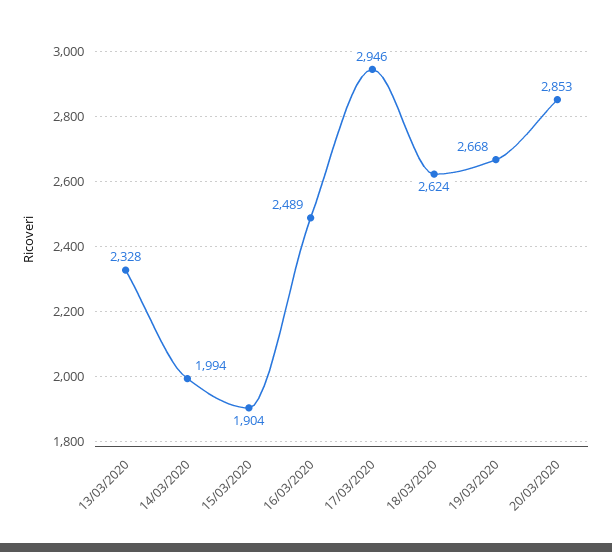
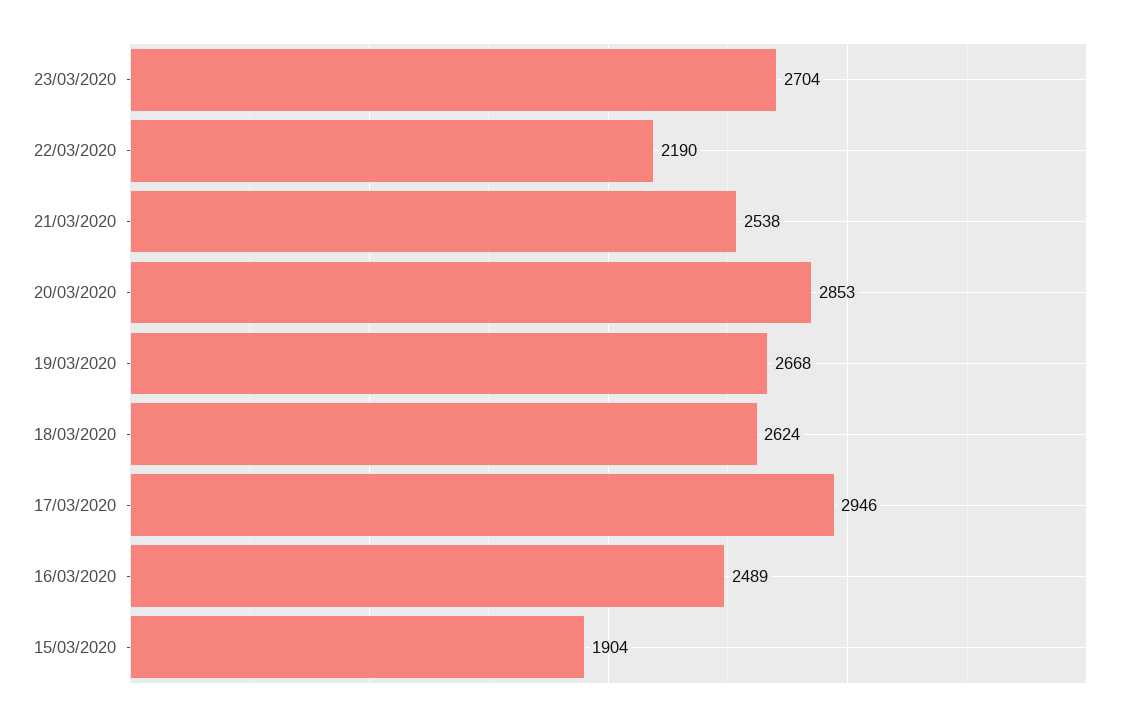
13/03/2020: 2328 -> none
14/03/2020: 1994 -> none
23/03/2020: none -> 2704
22/03/2020: none -> 2190
21/03/2020: none -> 2538

